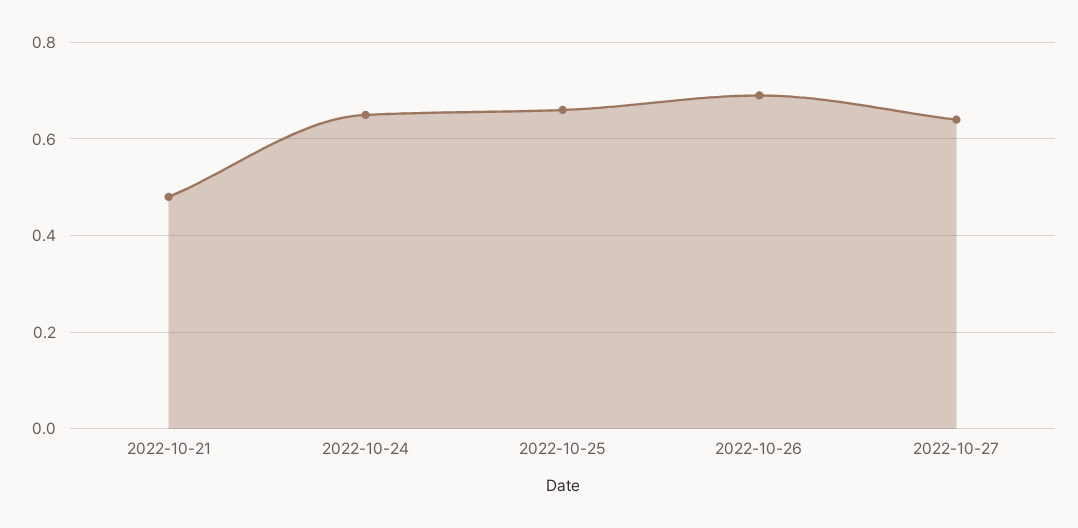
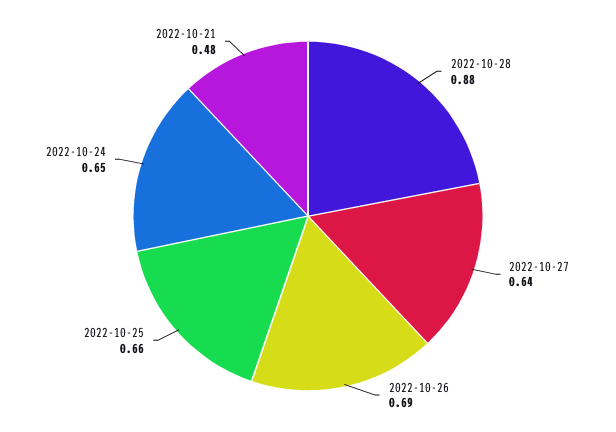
2022-10-28: none -> 0.88

